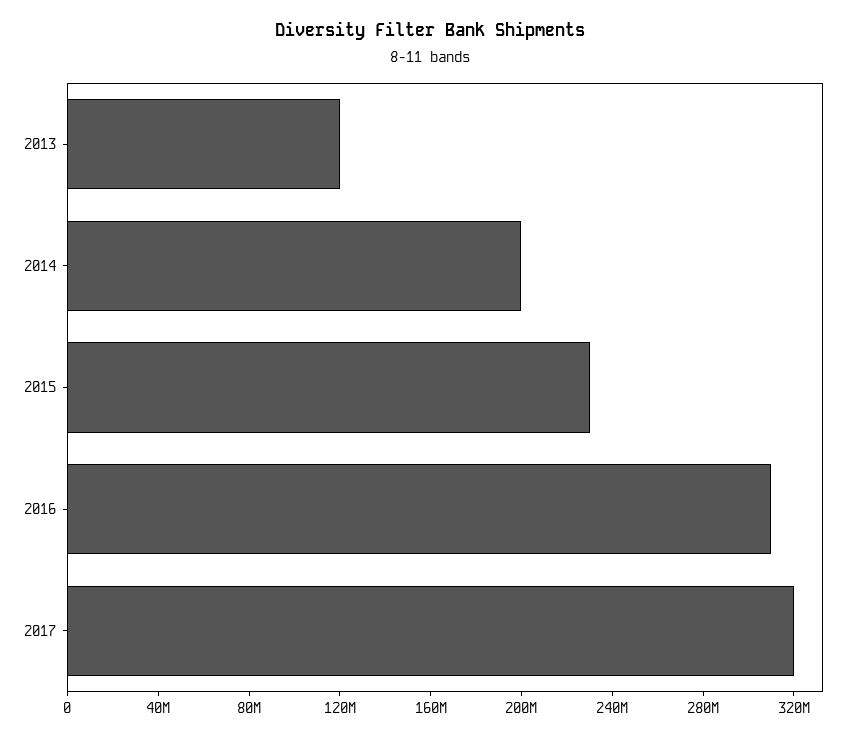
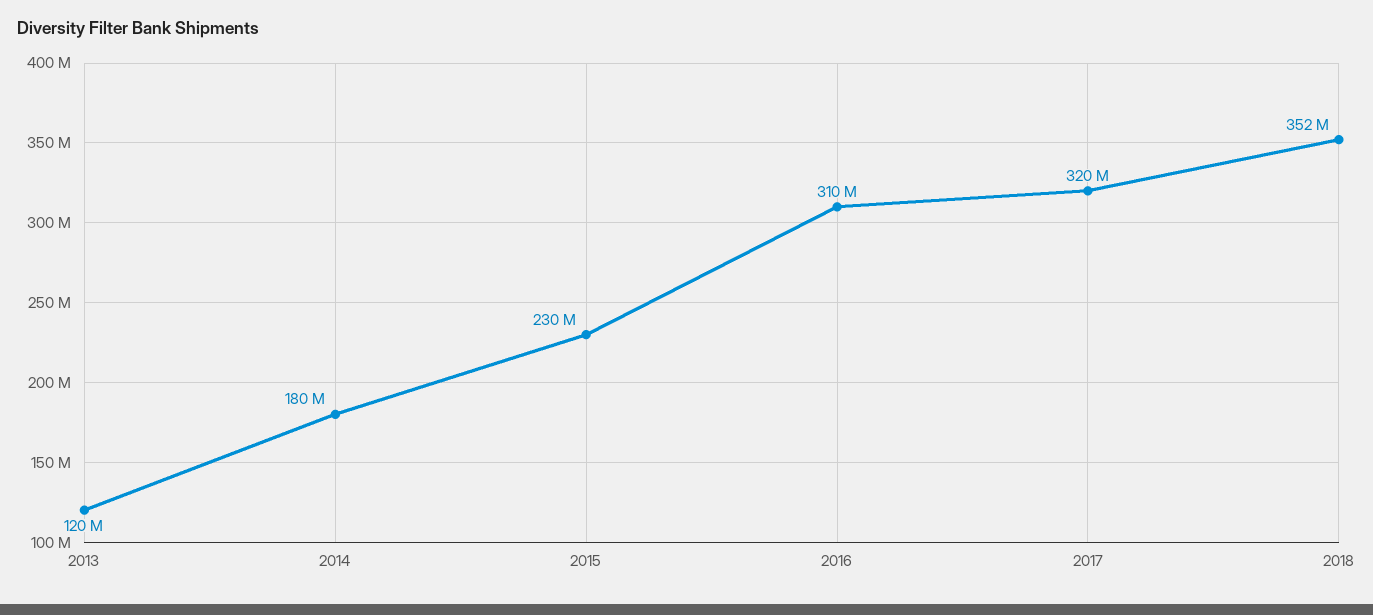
2014: 200000000 -> 180000000
2018: none -> 352000000

